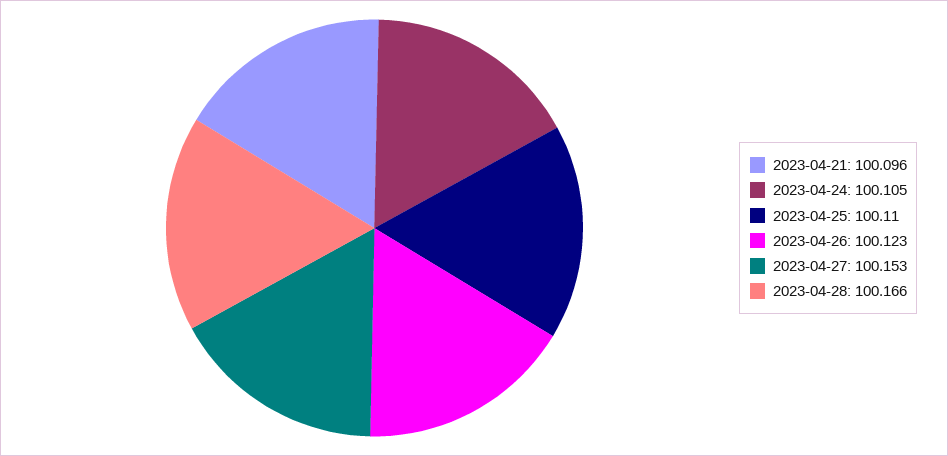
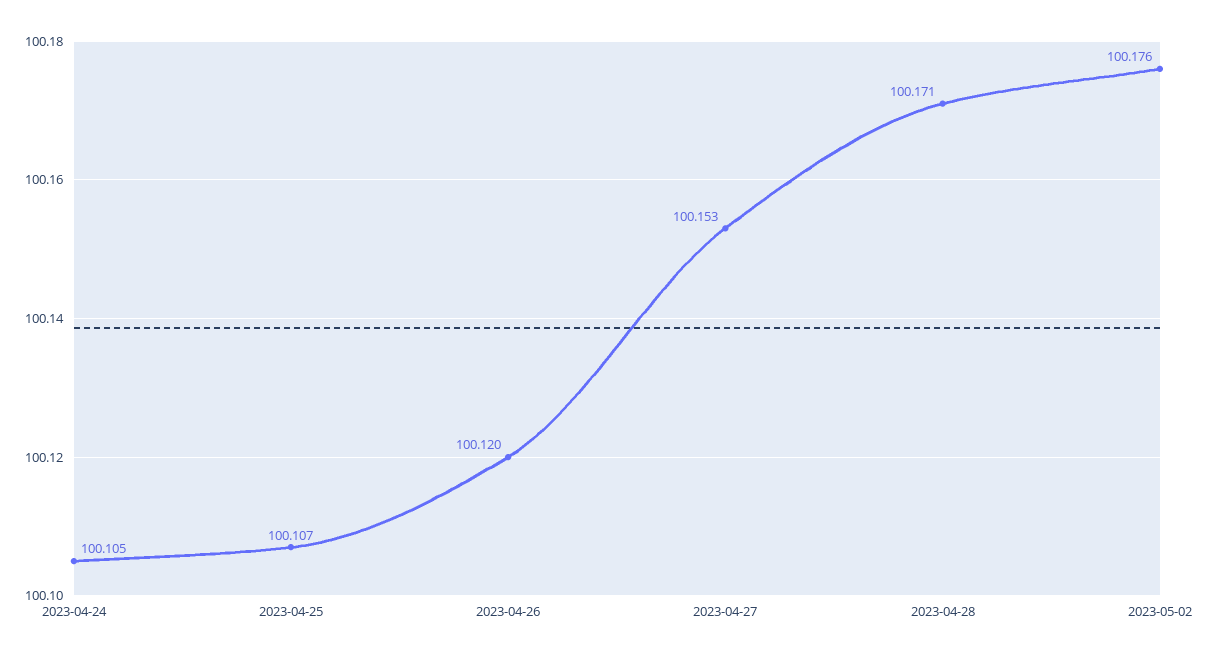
2023-04-21: 100.096 -> none
2023-04-25: 100.11 -> 100.107
2023-04-26: 100.123 -> 100.12
2023-04-28: 100.166 -> 100.171
2023-05-02: none -> 100.176

